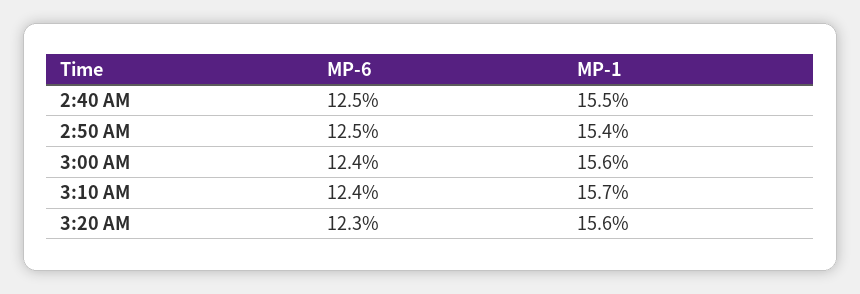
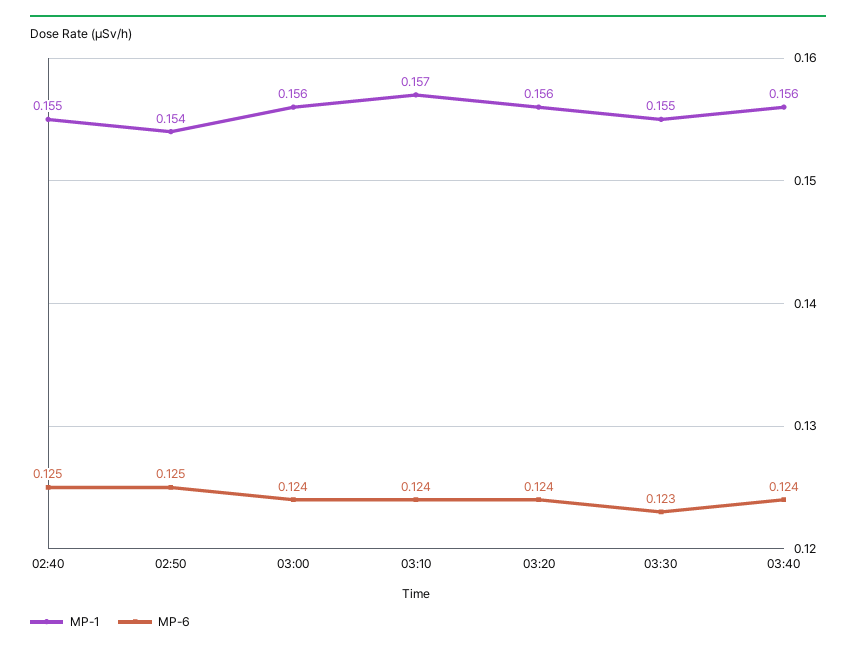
MP-6, 3:20 AM: 0.123 -> 0.124
MP-1, 03:30: none -> 0.155
MP-6, 03:30: none -> 0.123
MP-1, 03:40: none -> 0.156
MP-6, 03:40: none -> 0.124

